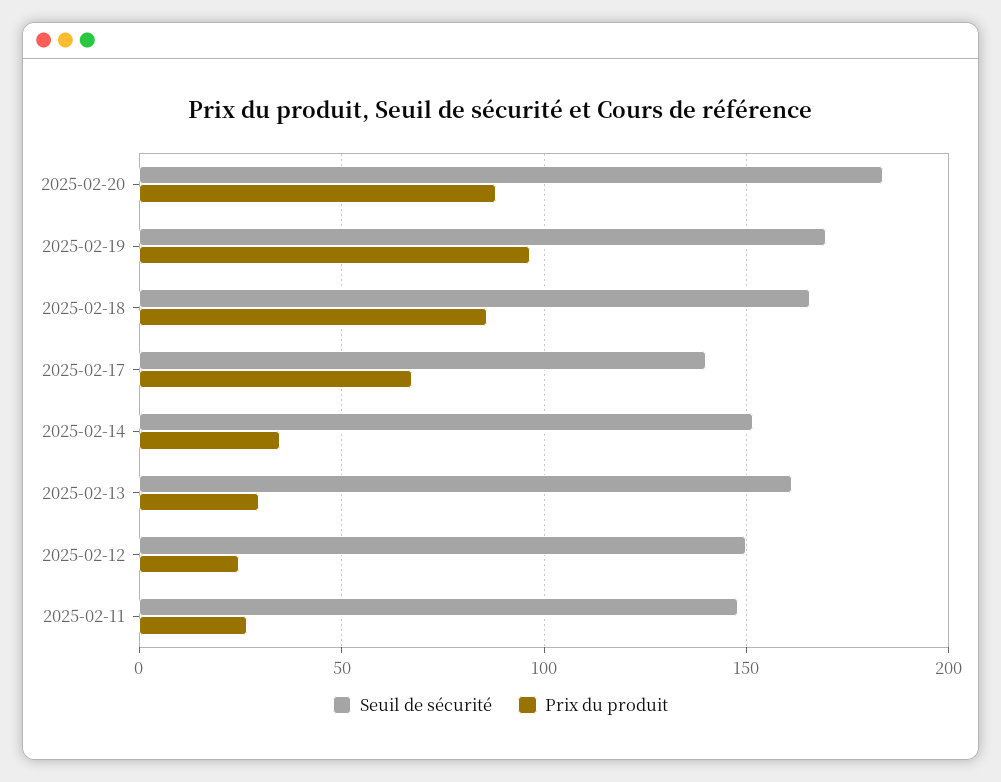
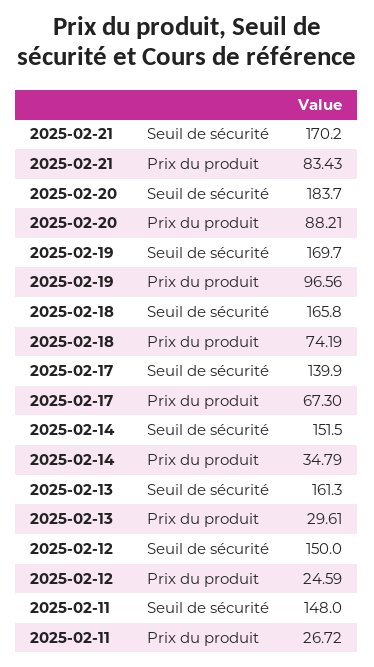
Prix du produit, 2025-02-18: 85 -> 74.19
Seuil de sécurité, 2025-02-21: none -> 170.2
Prix du produit, 2025-02-21: none -> 83.43

